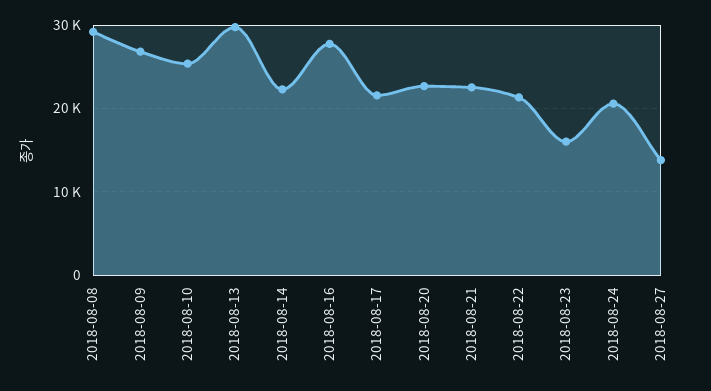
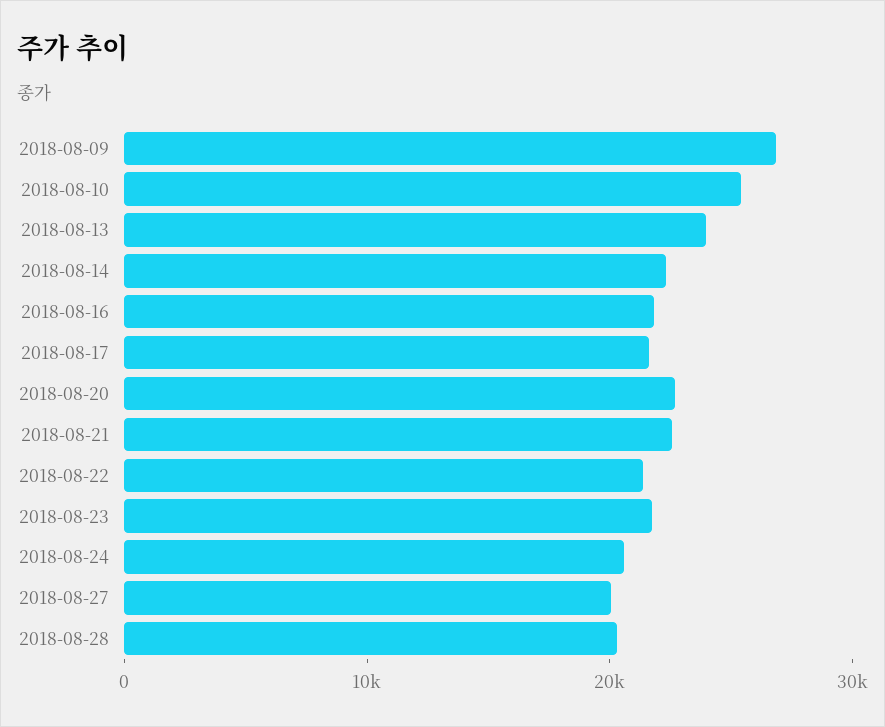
2018-08-08: 29000 -> none
2018-08-13: 30000 -> 24000
2018-08-16: 28000 -> 22000
2018-08-23: 16000 -> 22000
2018-08-27: 14000 -> 20000
2018-08-28: none -> 20000

